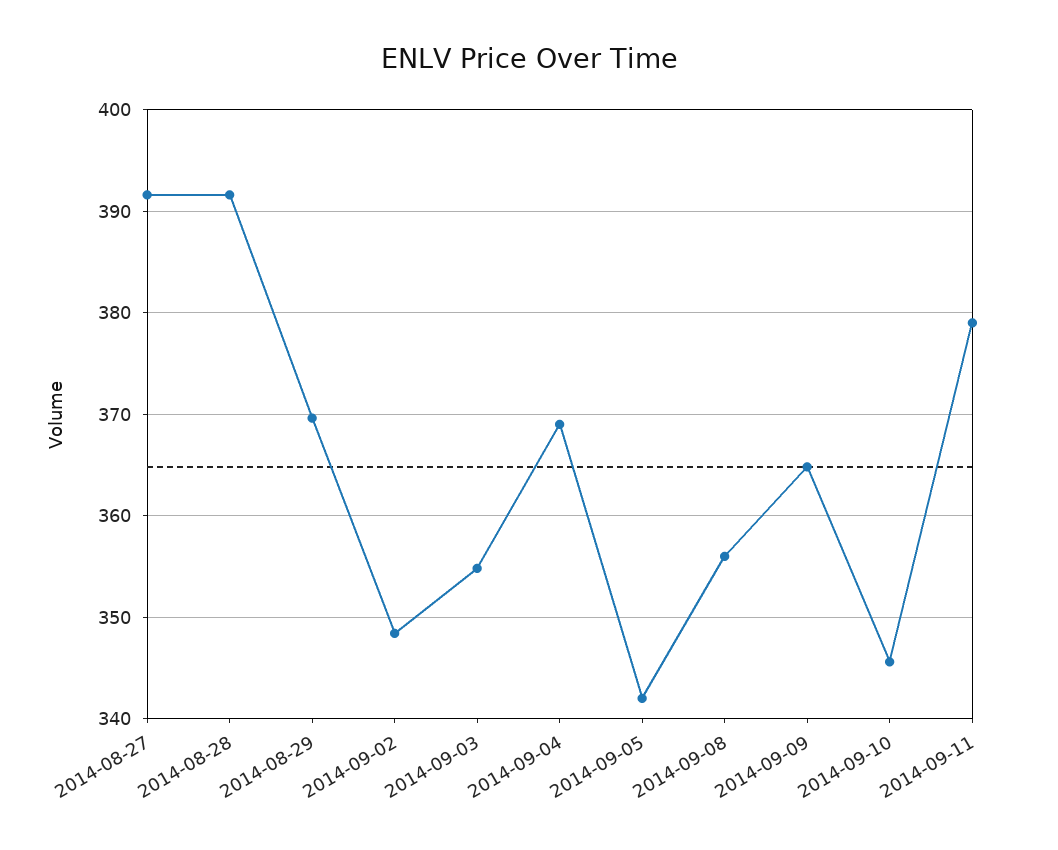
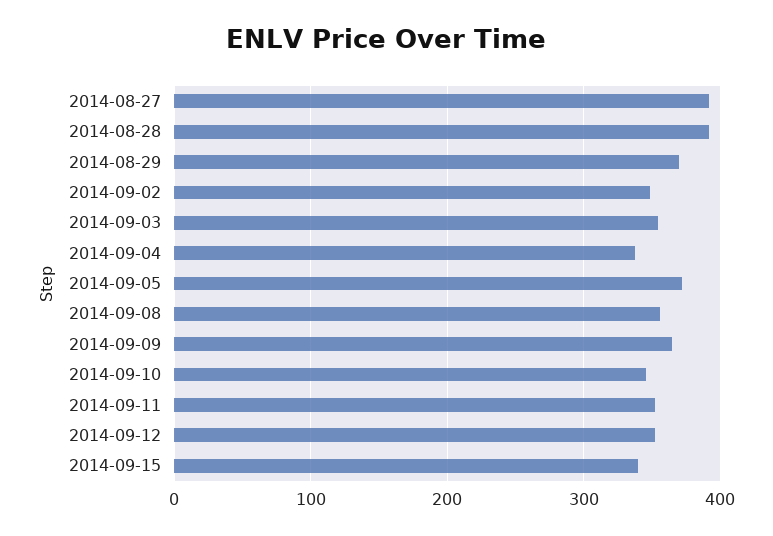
2014-09-04: 369 -> 340
2014-09-05: 342 -> 370
2014-09-11: 379 -> 350
2014-09-12: none -> 350
2014-09-15: none -> 340

